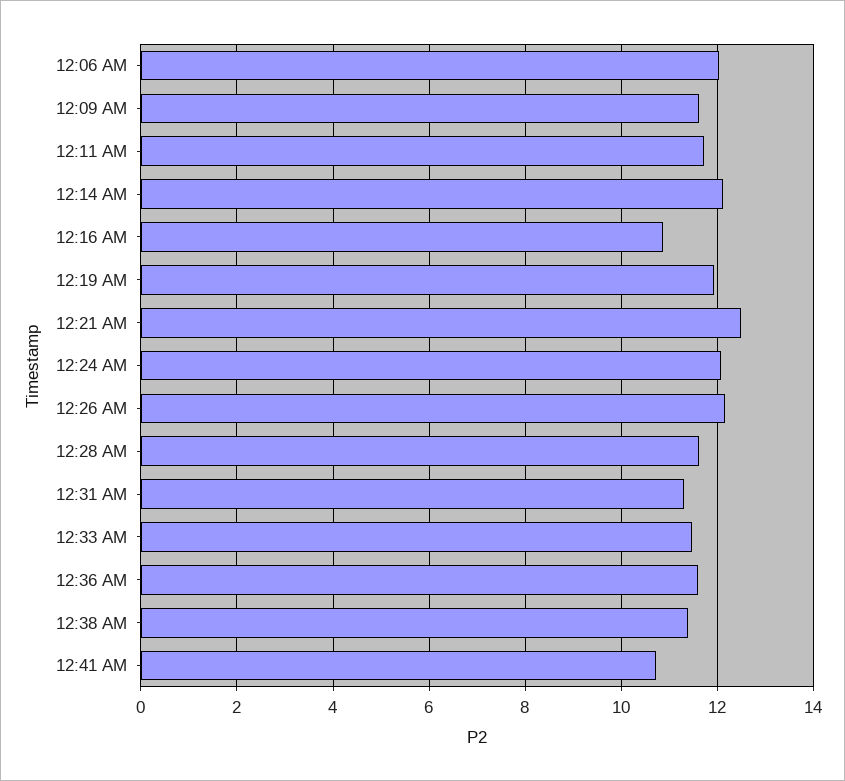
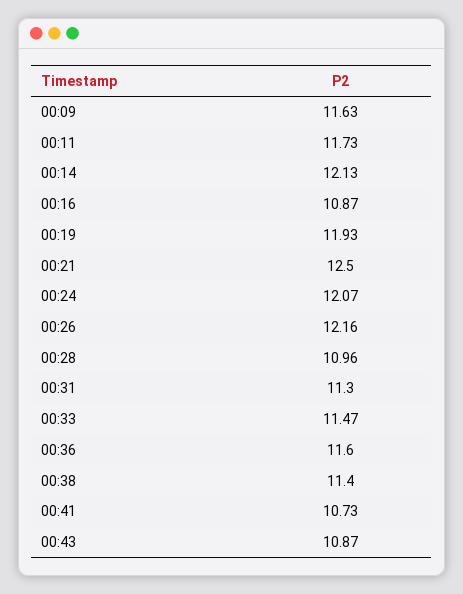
12:06 AM: 12 -> none
12:28 AM: 11.6 -> 10.96
00:43: none -> 10.87

